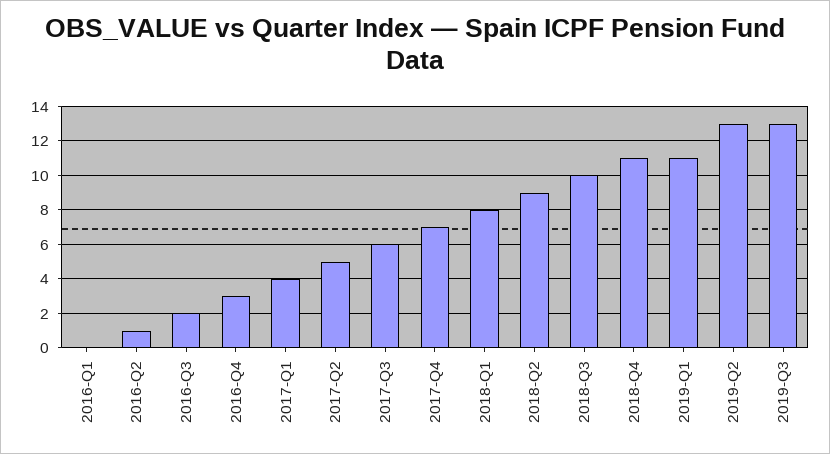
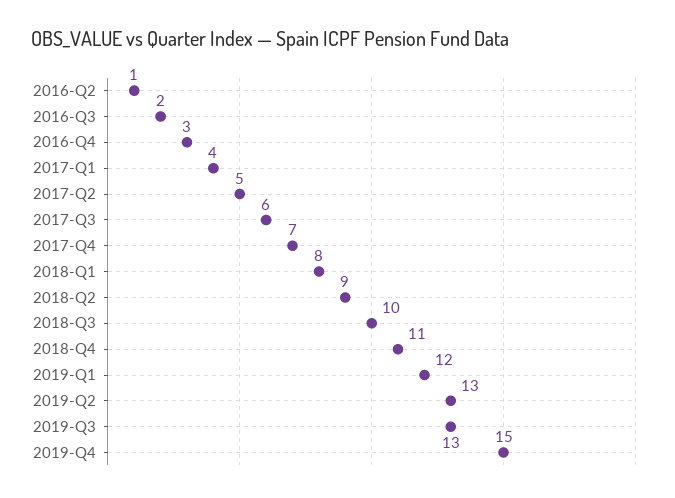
2016-Q1: 0 -> none
2019-Q1: 11 -> 12
2019-Q4: none -> 15

